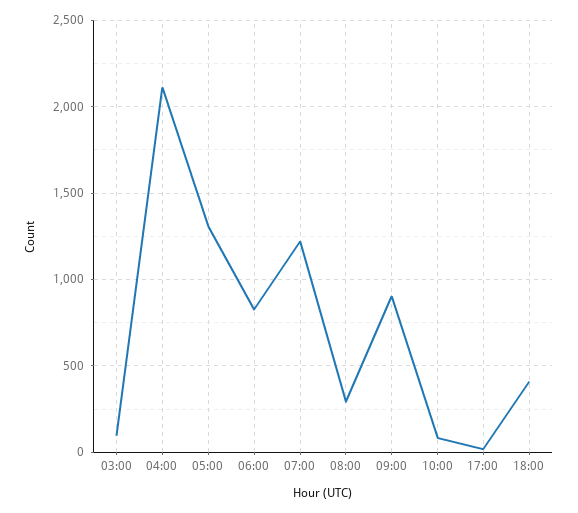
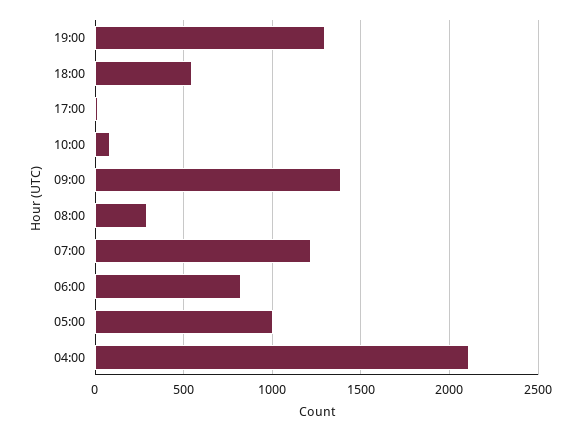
03:00: 100 -> none
05:00: 1300 -> 1000
09:00: 900 -> 1400
18:00: 400 -> 550
19:00: none -> 1300

